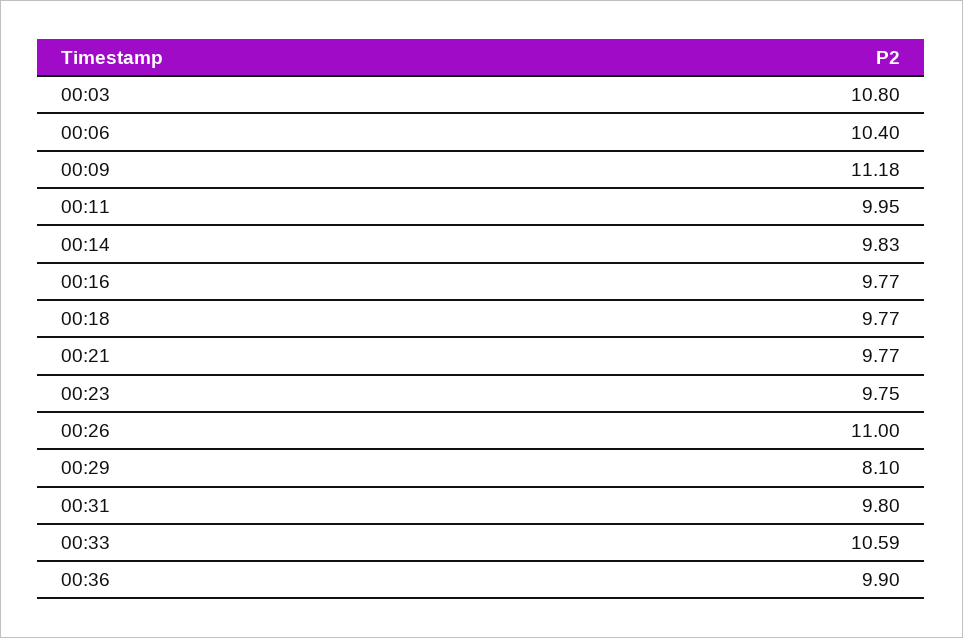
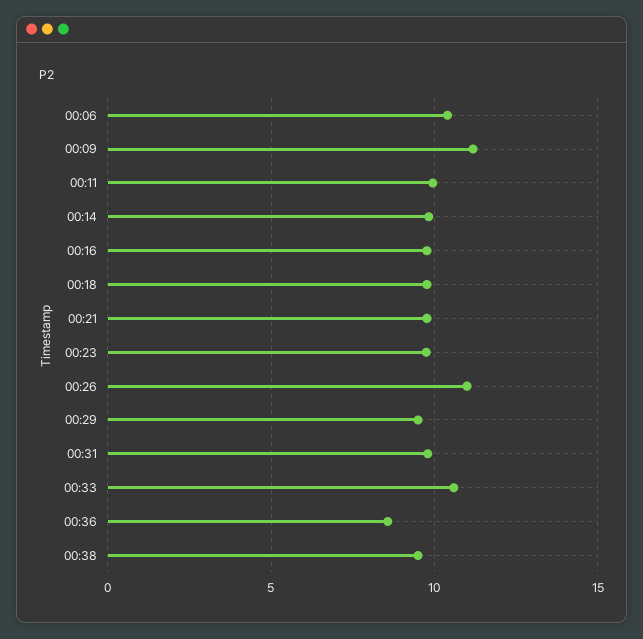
00:03: 10.8 -> none
00:29: 8.1 -> 9.5
00:36: 9.9 -> 8.5
00:38: none -> 9.5

